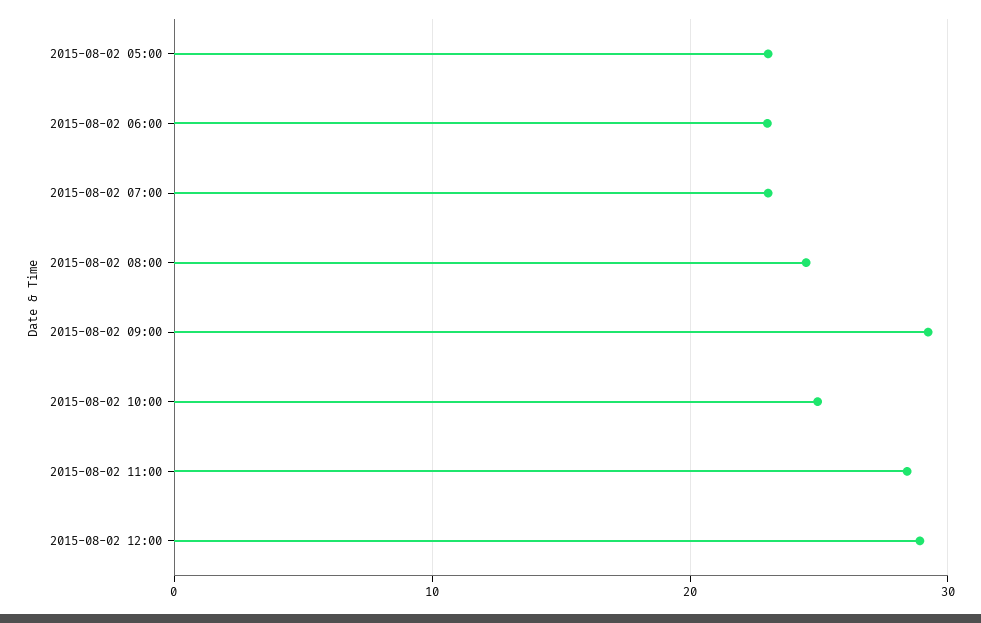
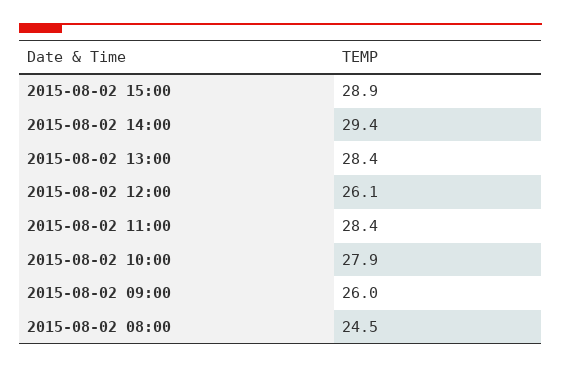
2015-08-02 05:00: 23 -> none
2015-08-02 06:00: 23 -> none
2015-08-02 07:00: 23 -> none
2015-08-02 09:00: 29 -> 26
2015-08-02 10:00: 25 -> 27.9
2015-08-02 12:00: 29 -> 26.1
2015-08-02 15:00: none -> 28.9
2015-08-02 14:00: none -> 29.4
2015-08-02 13:00: none -> 28.4

